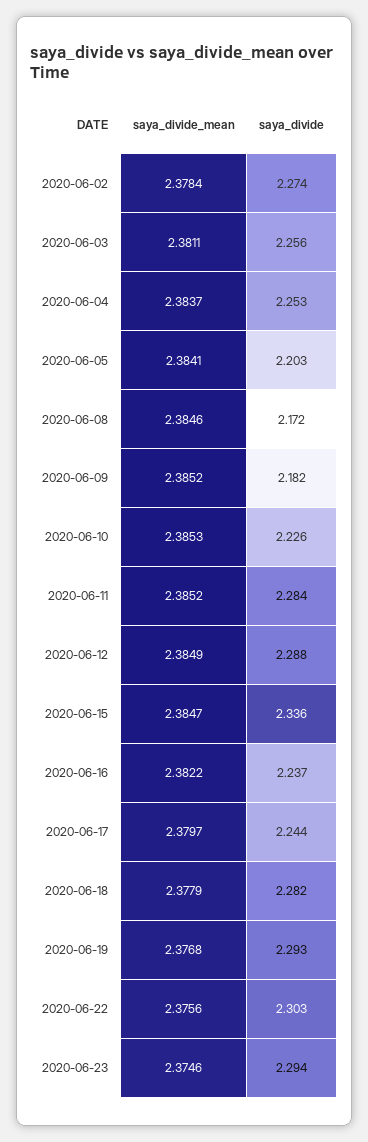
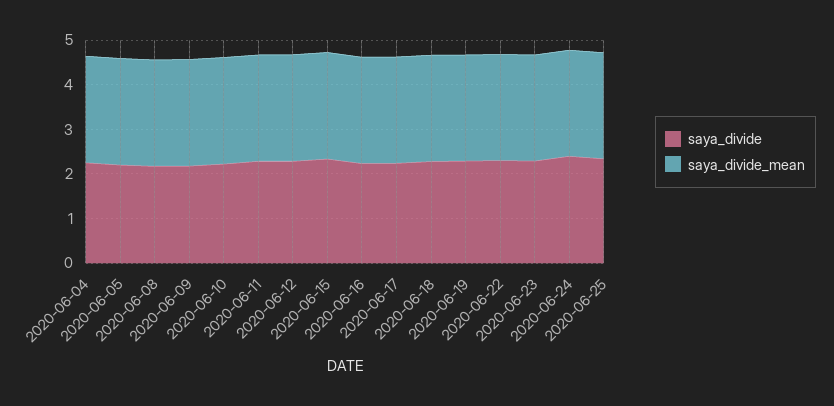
saya_divide_mean, 2020-06-02: 2.3784 -> none
saya_divide, 2020-06-02: 2.274 -> none
saya_divide_mean, 2020-06-03: 2.3811 -> none
saya_divide, 2020-06-03: 2.256 -> none
saya_divide, 2020-06-24: none -> 2.4
saya_divide_mean, 2020-06-24: none -> 2.4
saya_divide, 2020-06-25: none -> 2.4
saya_divide_mean, 2020-06-25: none -> 2.4

